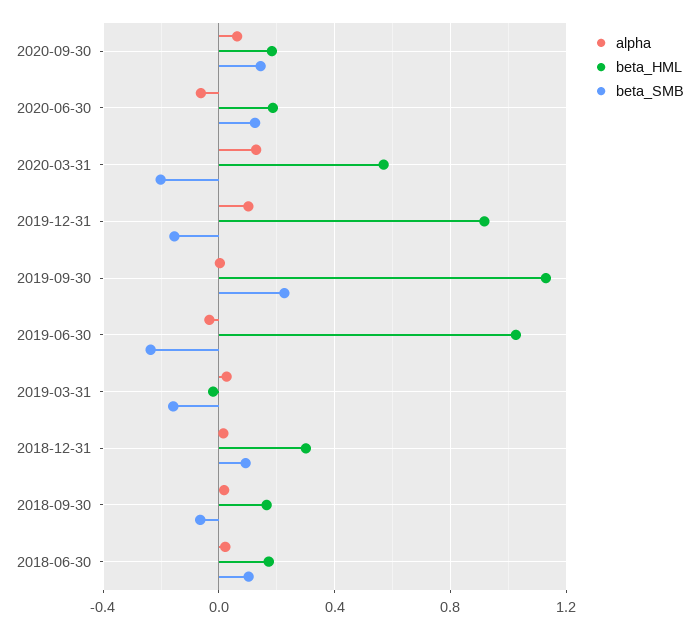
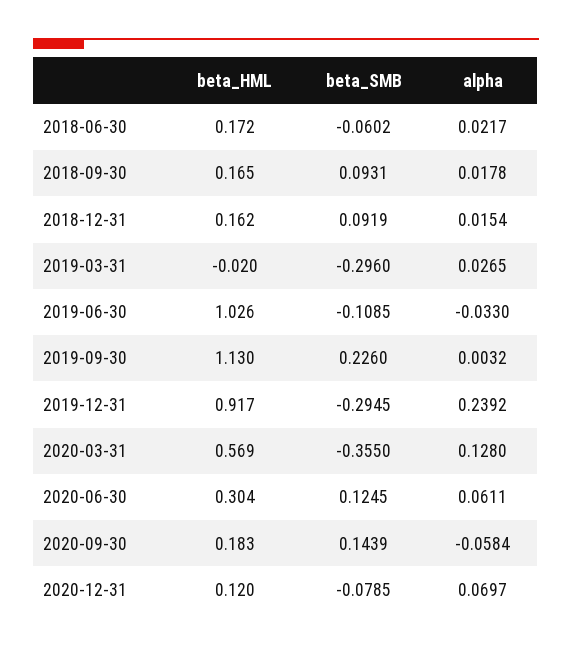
alpha, 2020-09-30: 0.05 -> -0.0584
alpha, 2020-06-30: -0.05 -> 0.0611
beta_HML, 2020-06-30: 0.2 -> 0.304
beta_SMB, 2020-03-31: -0.2 -> -0.355
alpha, 2019-12-31: 0.1 -> 0.2392
beta_SMB, 2019-12-31: -0.15 -> -0.2945
beta_SMB, 2019-06-30: -0.25 -> -0.1085
beta_SMB, 2019-03-31: -0.15 -> -0.296
beta_HML, 2018-12-31: 0.3 -> 0.162
beta_SMB, 2018-09-30: -0.05 -> 0.0931
beta_SMB, 2018-06-30: 0.1 -> -0.0602
beta_HML, 2020-12-31: none -> 0.12
beta_SMB, 2020-12-31: none -> -0.0785
alpha, 2020-12-31: none -> 0.0697

